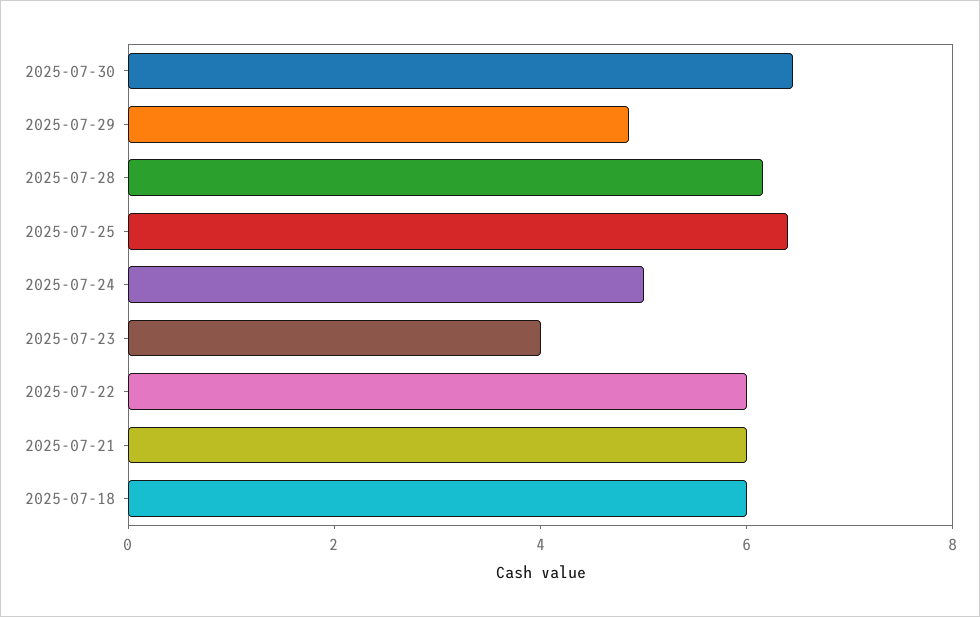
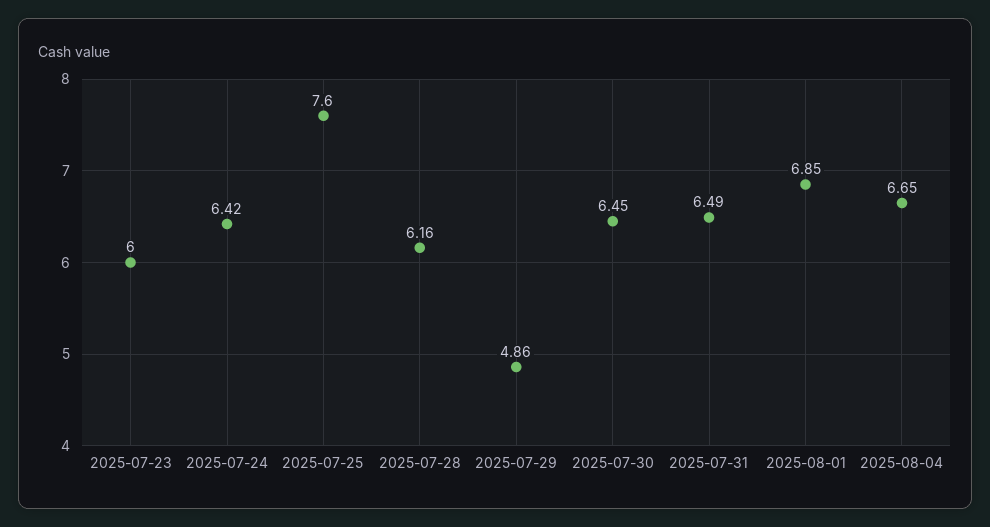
2025-07-25: 6.5 -> 7.6
2025-07-24: 5 -> 6.42
2025-07-23: 4 -> 6
2025-07-22: 6 -> none
2025-07-21: 6 -> none
2025-07-18: 6 -> none
2025-07-31: none -> 6.49
2025-08-01: none -> 6.85
2025-08-04: none -> 6.65

